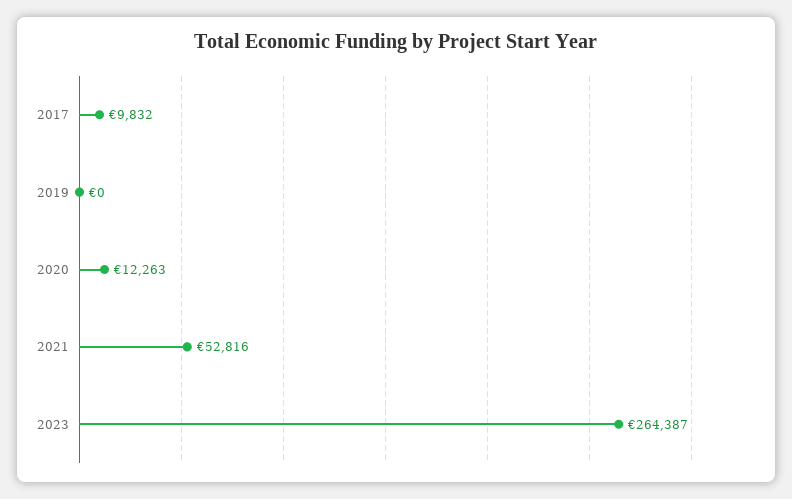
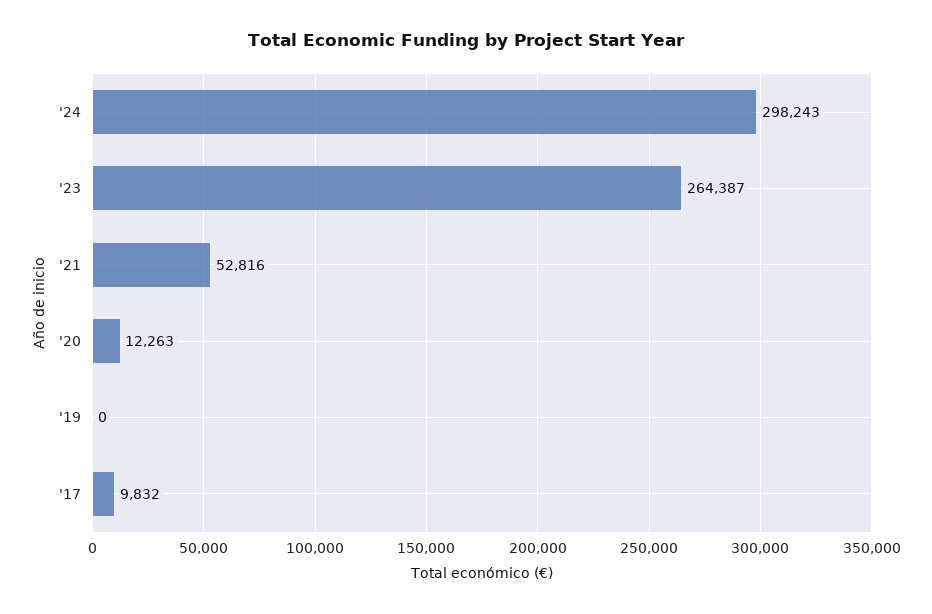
'24: none -> 298243

